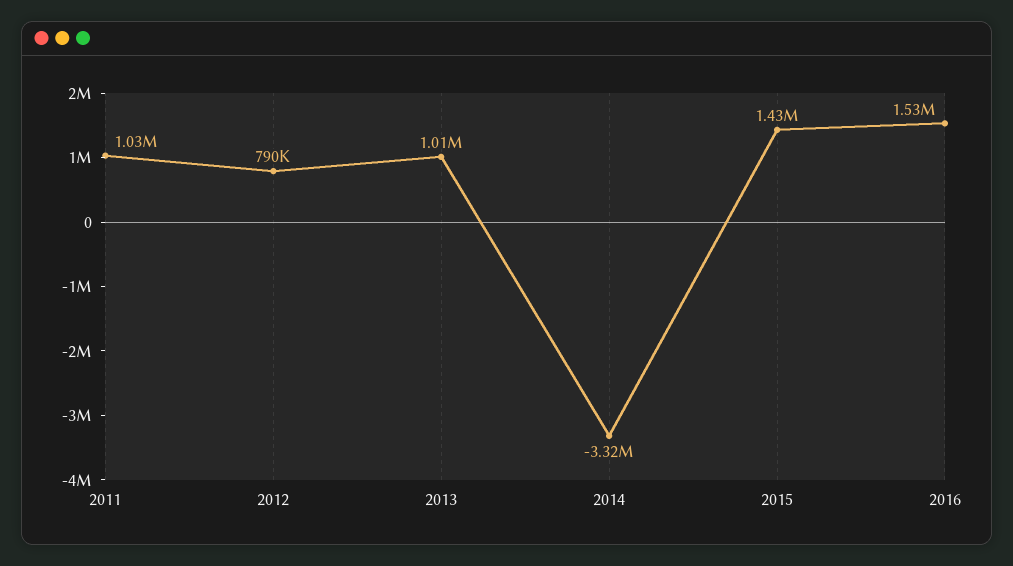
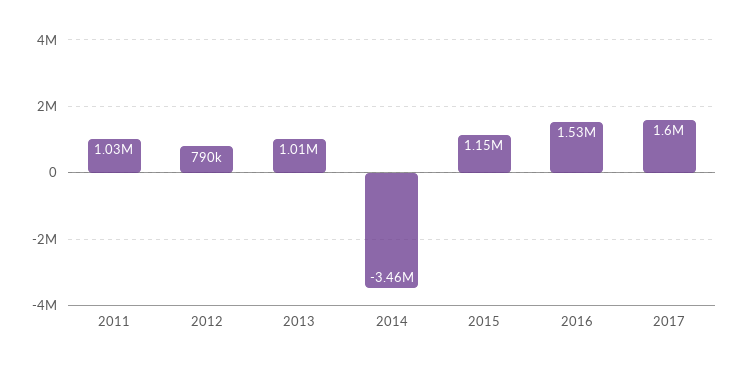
2014: -3320000 -> -3460000
2015: 1430000 -> 1150000
2017: none -> 1600000

